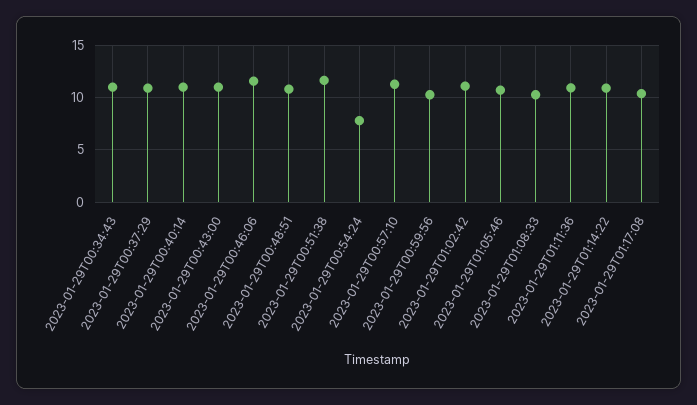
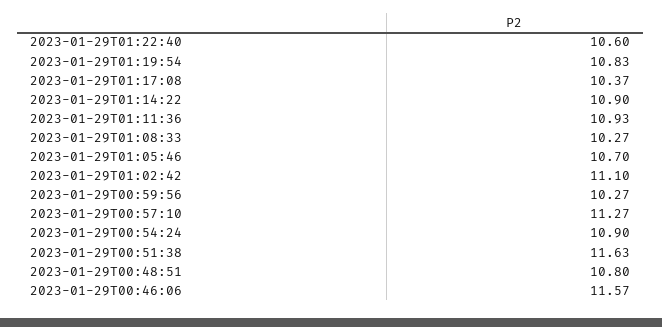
2023-01-29T00:34:43: 11 -> none
2023-01-29T00:37:29: 11 -> none
2023-01-29T00:40:14: 11 -> none
2023-01-29T00:43:00: 11 -> none
2023-01-29T00:54:24: 8 -> 10.9
2023-01-29T01:22:40: none -> 10.6
2023-01-29T01:19:54: none -> 10.83

